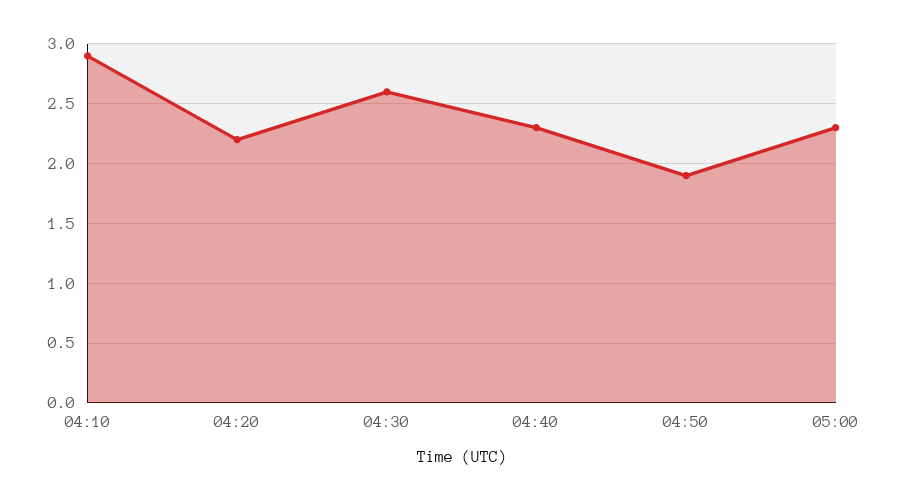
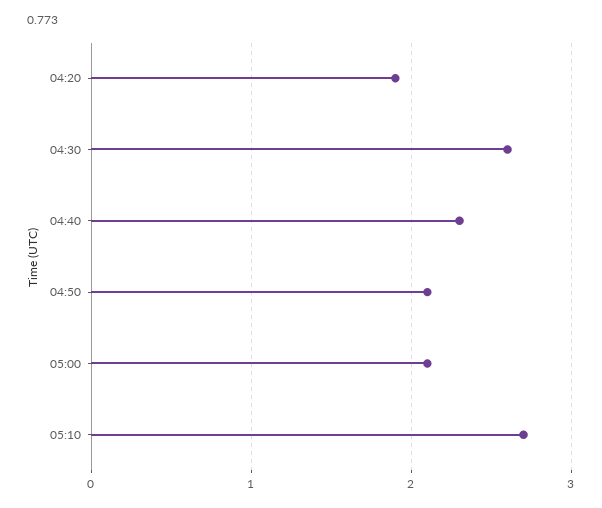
04:10: 2.9 -> none
04:20: 2.2 -> 1.9
04:50: 1.9 -> 2.1
05:00: 2.3 -> 2.1
05:10: none -> 2.7

